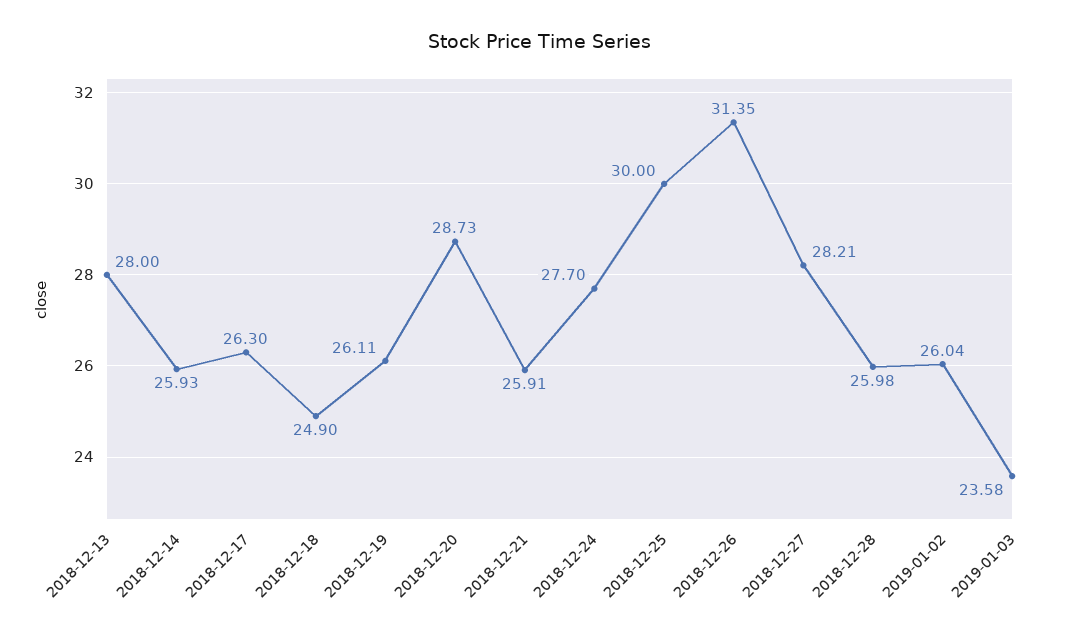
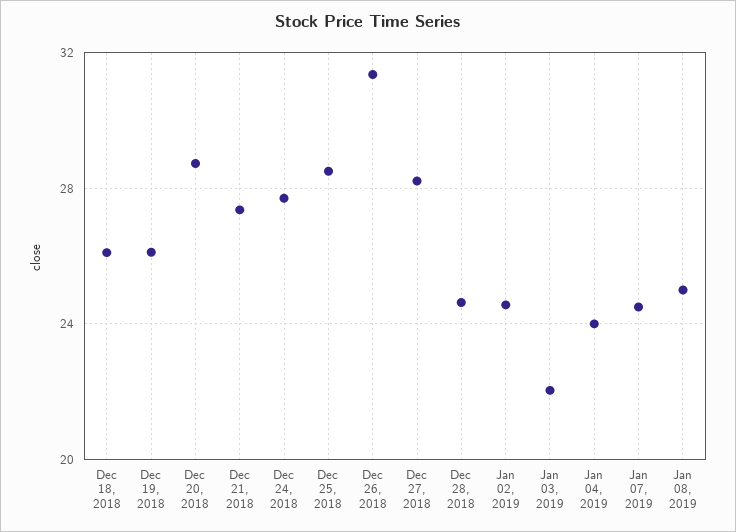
2018-12-13: 28 -> none
2018-12-14: 25.93 -> none
2018-12-17: 26.3 -> none
2018-12-18: 24.9 -> 26
2018-12-21: 25.91 -> 27.5
2018-12-25: 30 -> 28.5
2018-12-28: 25.98 -> 24.5
2019-01-02: 26.04 -> 24.5
2019-01-03: 23.58 -> 22
Jan 04, 2019: none -> 24
Jan 07, 2019: none -> 24.5
Jan 08, 2019: none -> 25

